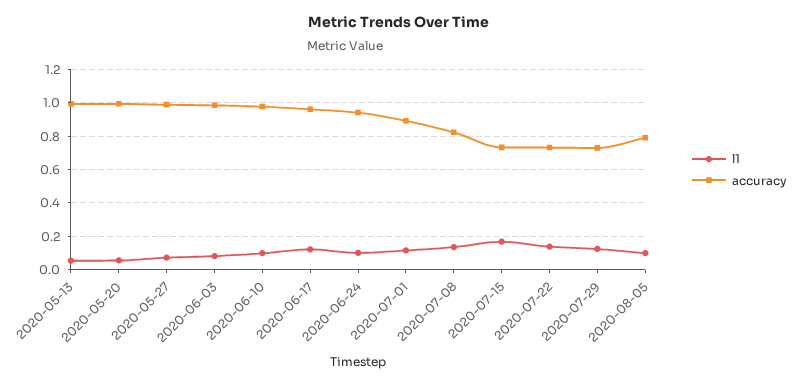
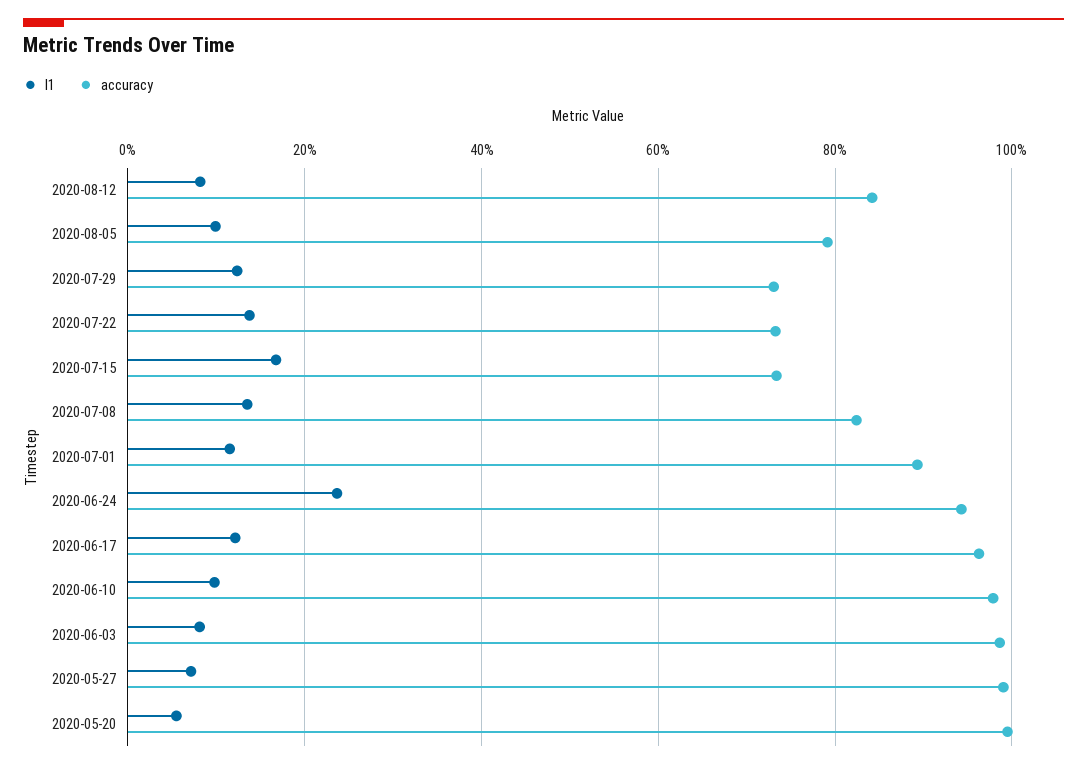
l1, 2020-05-13: 0.05 -> none
accuracy, 2020-05-13: 1 -> none
l1, 2020-06-24: 0.1 -> 0.24
l1, 2020-08-12: none -> 0.08
accuracy, 2020-08-12: none -> 0.84

